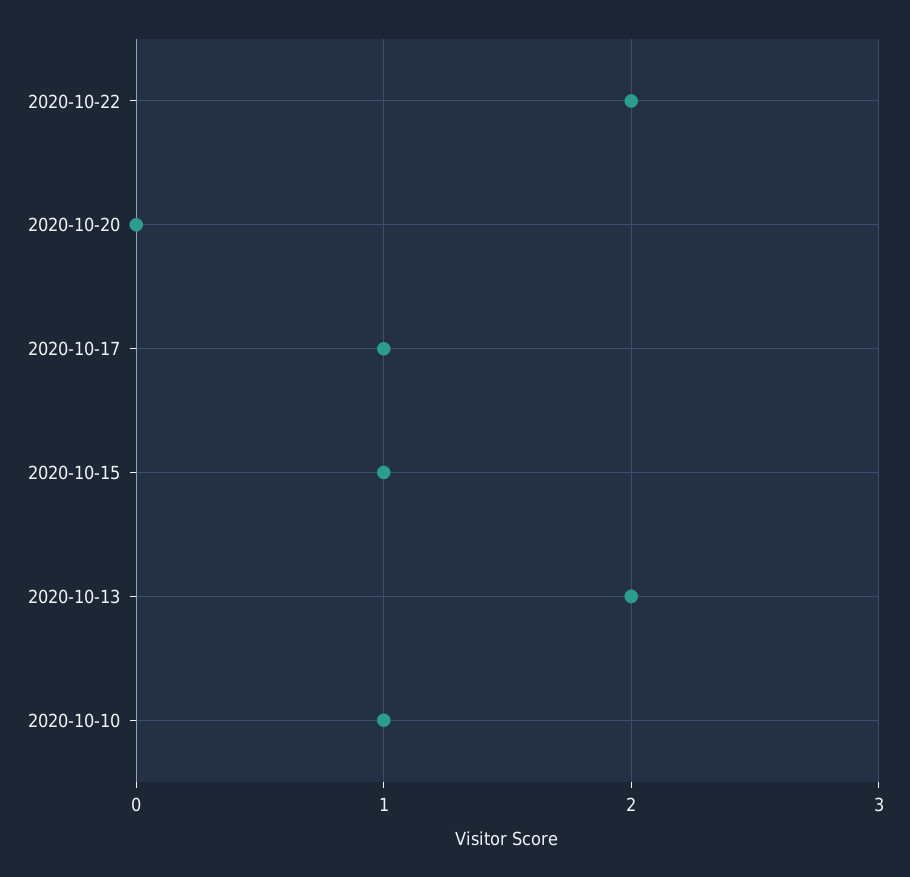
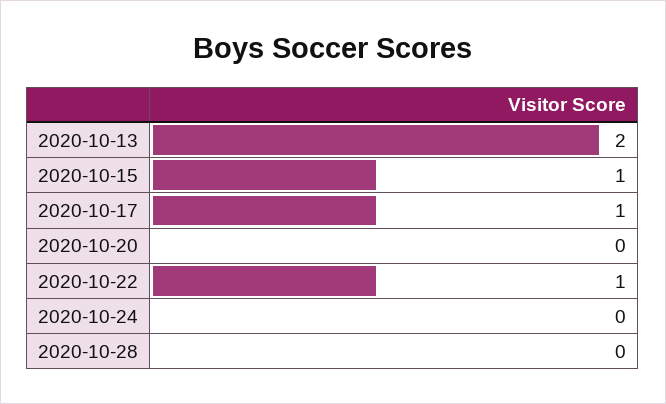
2020-10-22: 2 -> 1
2020-10-10: 1 -> none
2020-10-24: none -> 0
2020-10-28: none -> 0

